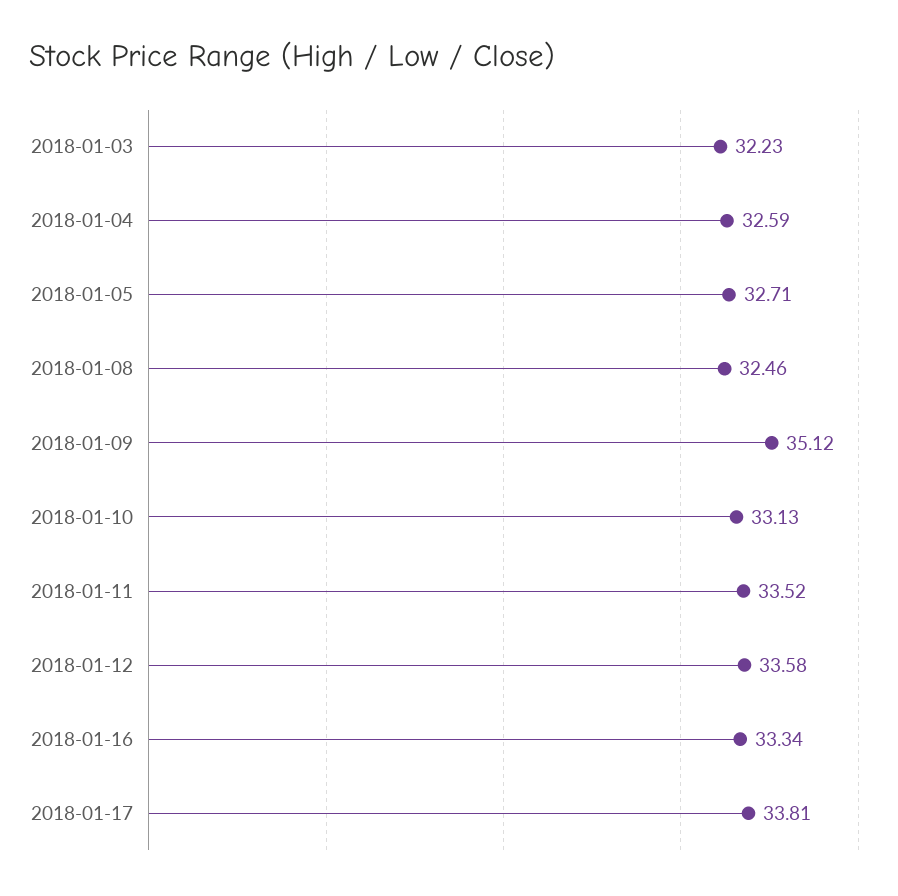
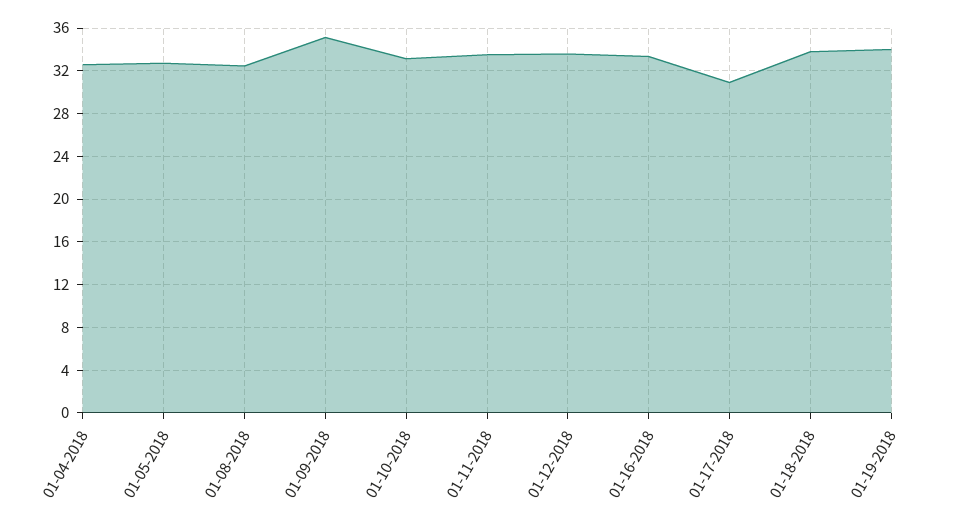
2018-01-03: 32.23 -> none
2018-01-17: 33.81 -> 31
01-18-2018: none -> 34
01-19-2018: none -> 34

